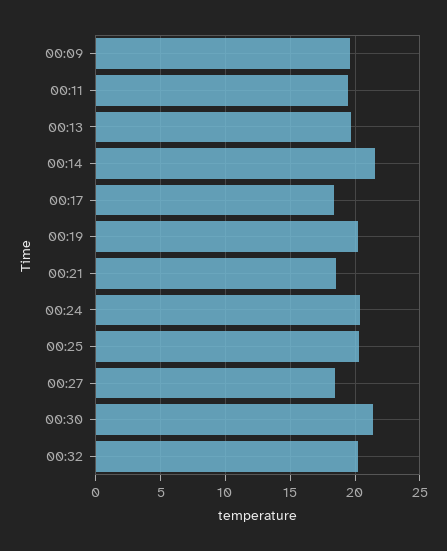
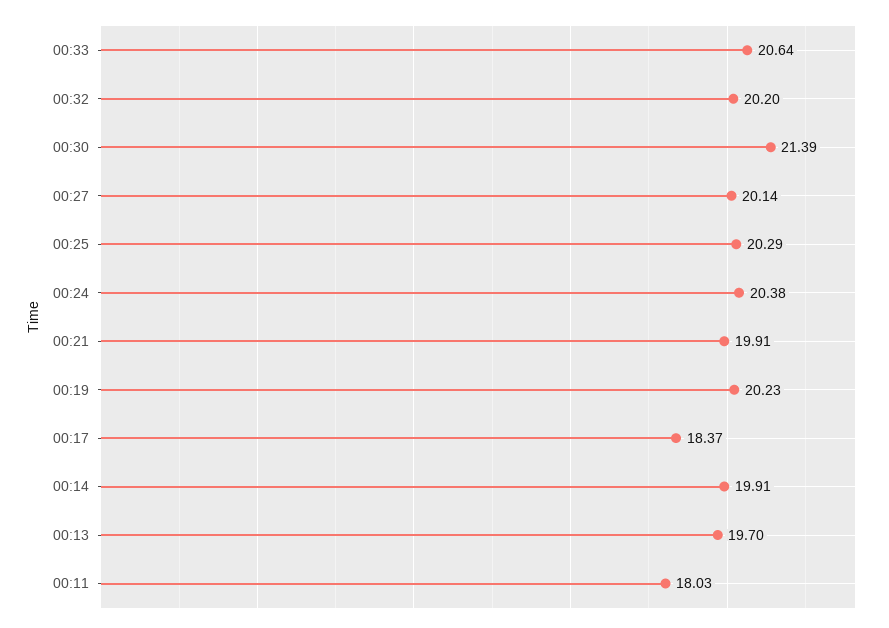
00:09: 19.5 -> none
00:11: 19.5 -> 18.03
00:14: 21.5 -> 19.91
00:21: 18.5 -> 19.91
00:27: 18.5 -> 20.14
00:33: none -> 20.64

